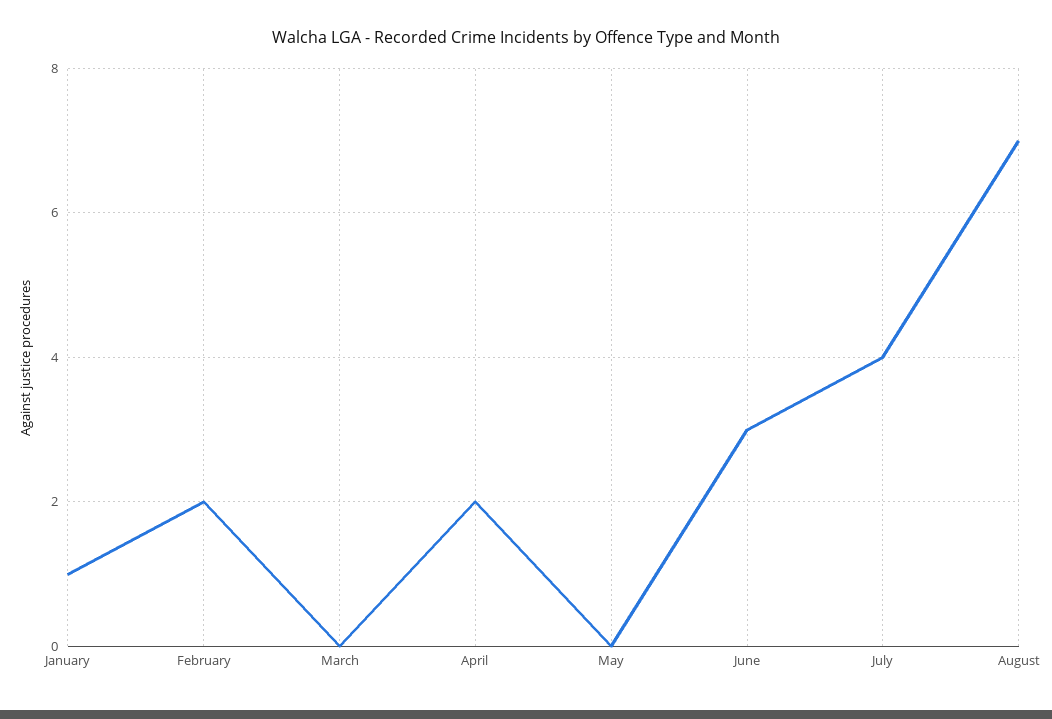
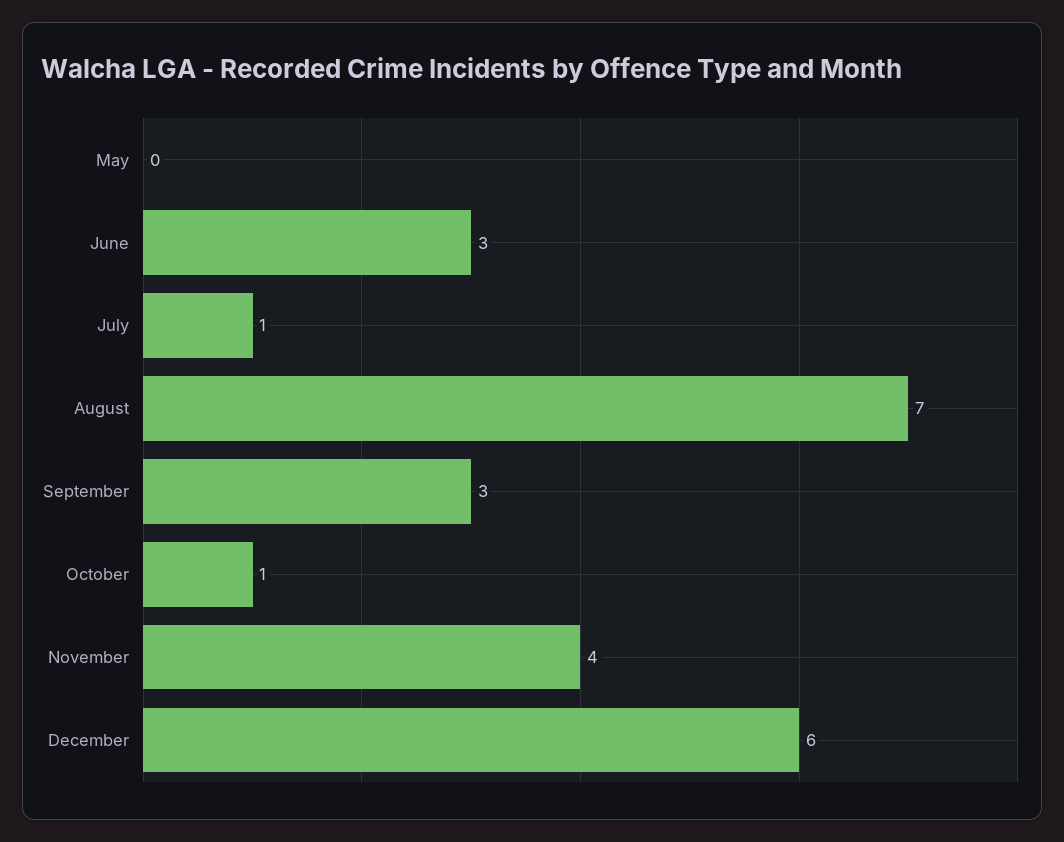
January: 1 -> none
February: 2 -> none
March: 0 -> none
April: 2 -> none
July: 4 -> 1
September: none -> 3
October: none -> 1
November: none -> 4
December: none -> 6

